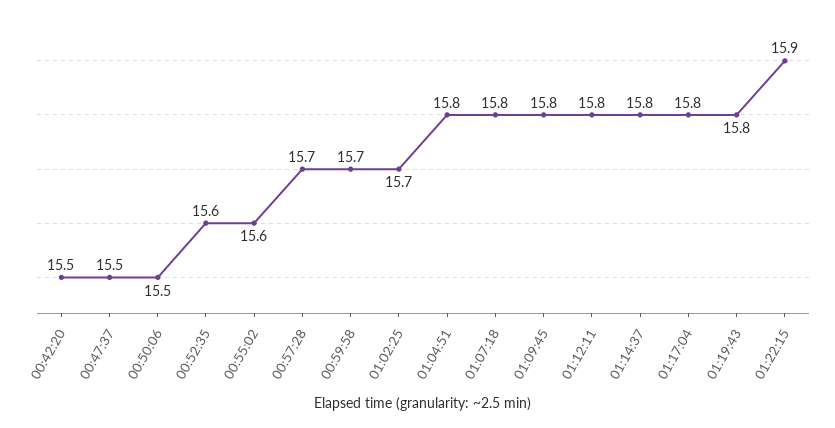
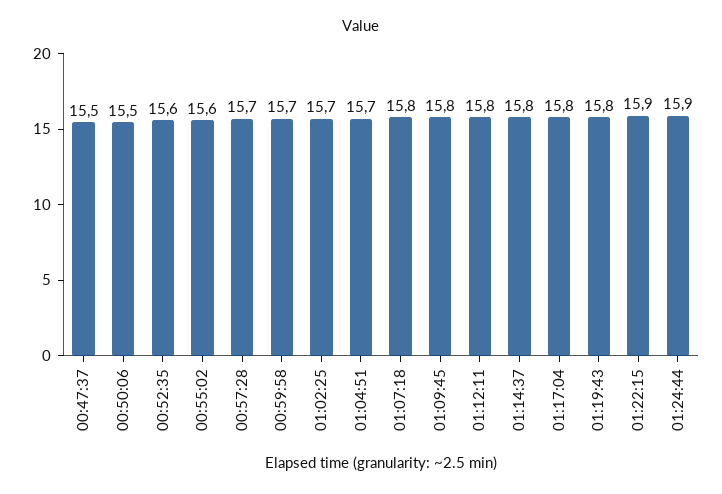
00:42:20: 15.5 -> none
01:04:51: 15.8 -> 15.7
01:24:44: none -> 15.9

